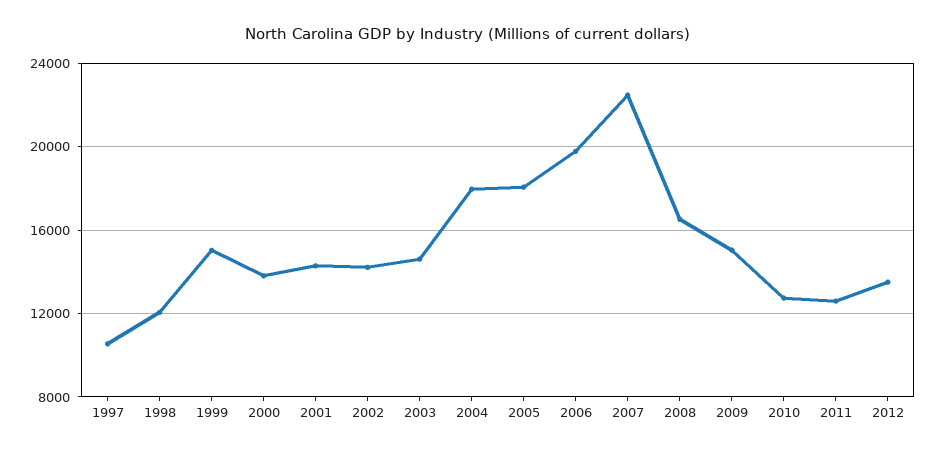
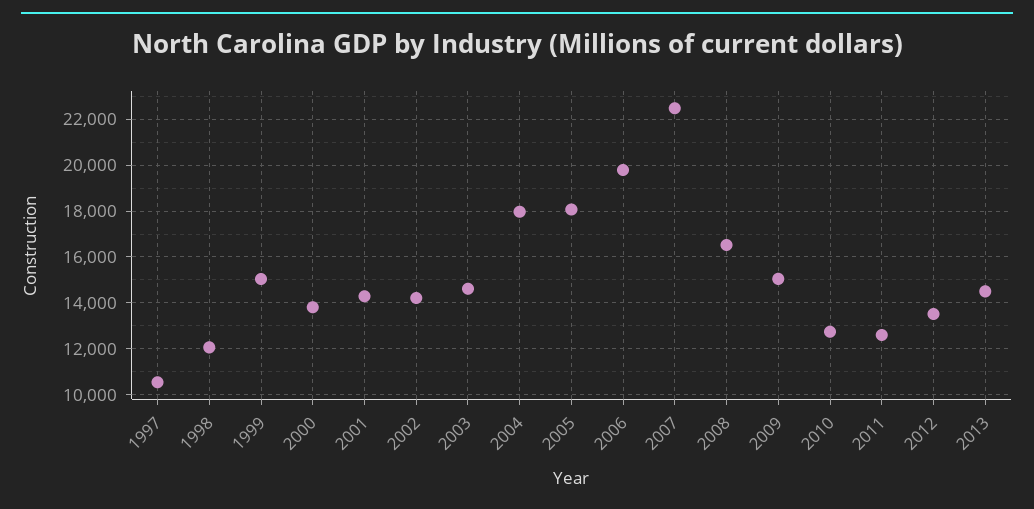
2013: none -> 14500

